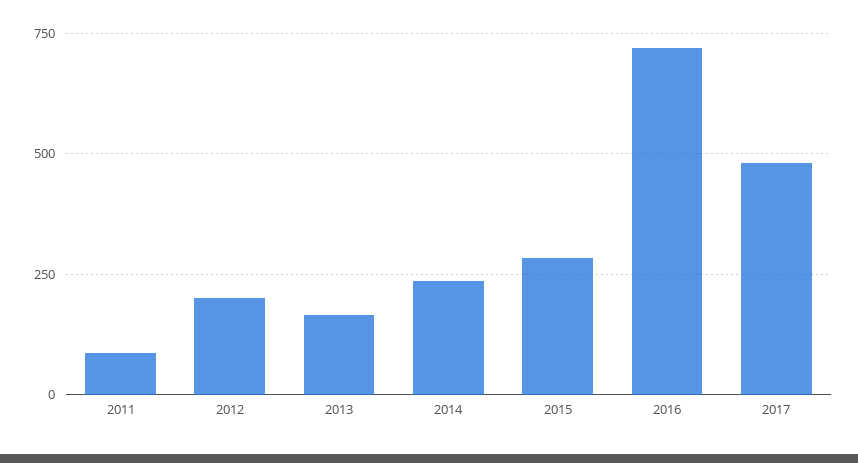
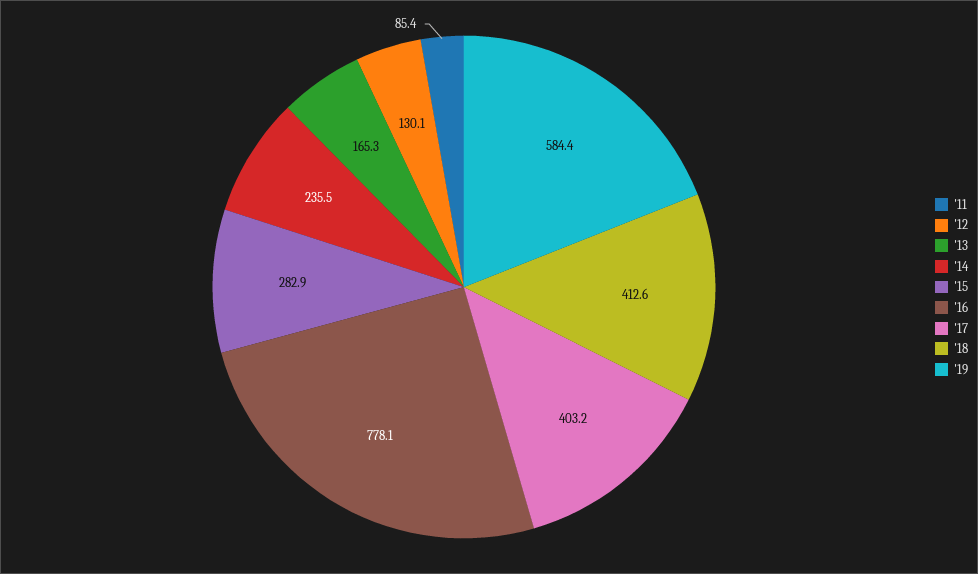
2012: 200 -> 130.1
2016: 725 -> 778.1
2017: 475 -> 403.2
'18: none -> 412.6
'19: none -> 584.4

